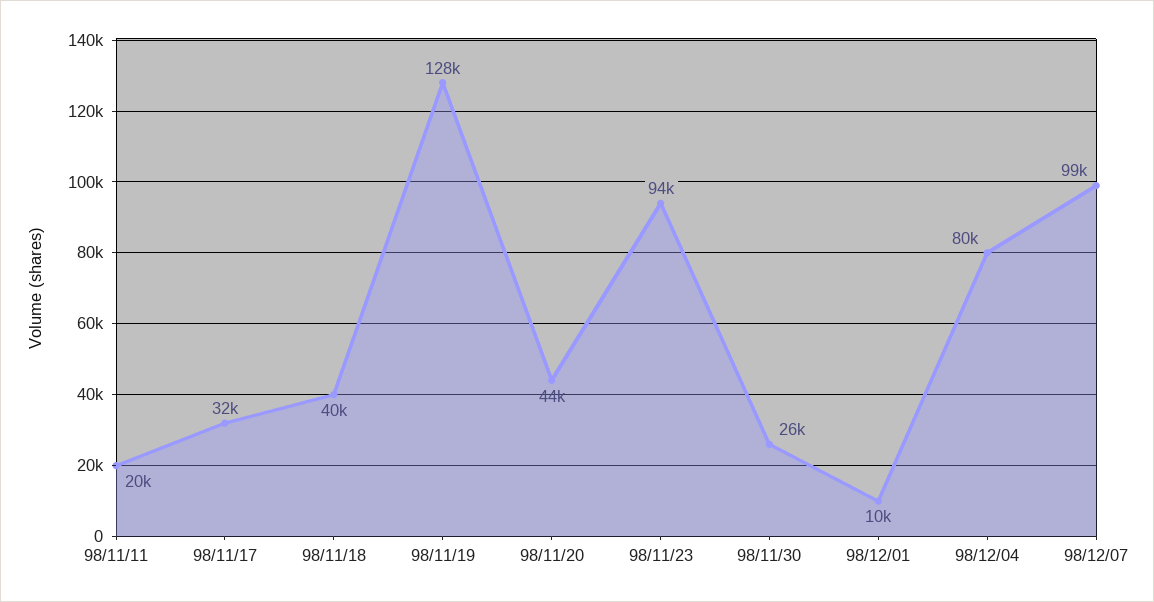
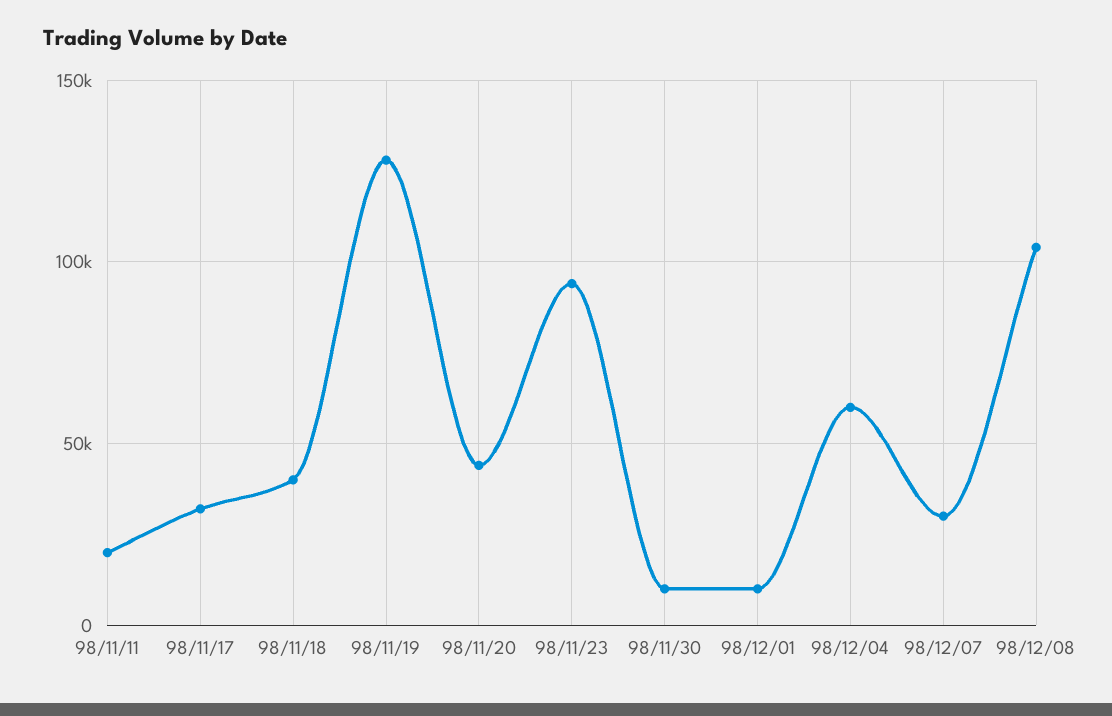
98/11/30: 26000 -> 10000
98/12/04: 80000 -> 60000
98/12/07: 99000 -> 30000
98/12/08: none -> 105000

